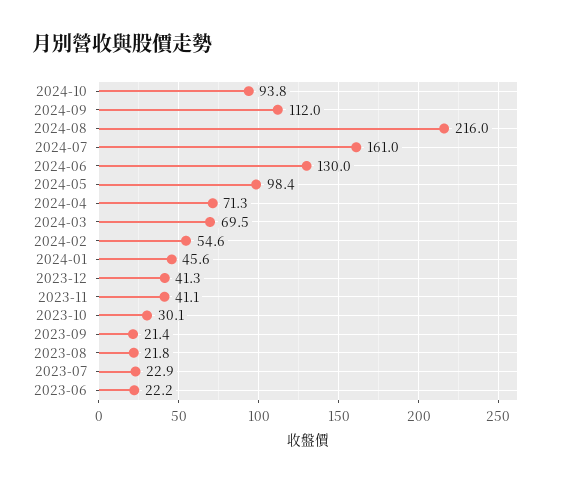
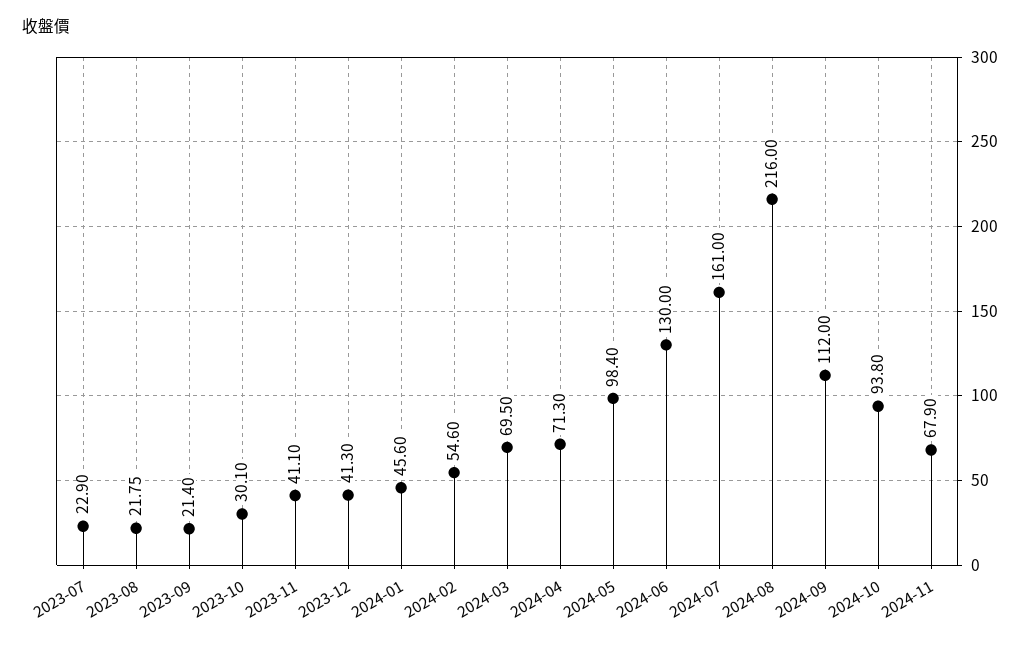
2023-06: 22.2 -> none
2024-11: none -> 67.9

